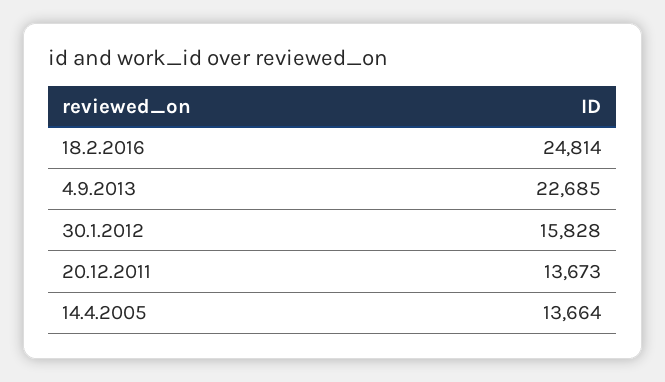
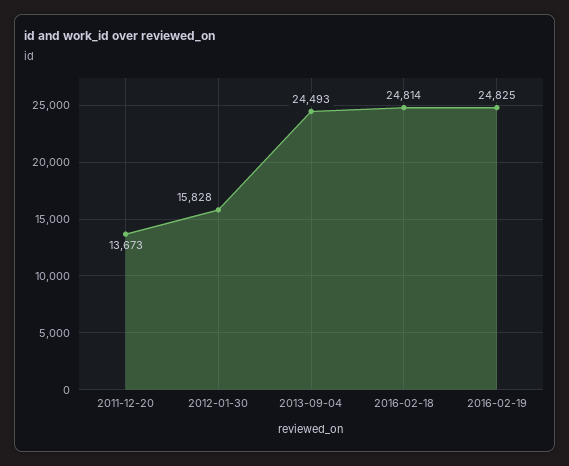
4.9.2013: 22685 -> 24493
14.4.2005: 13664 -> none
2016-02-19: none -> 24825

